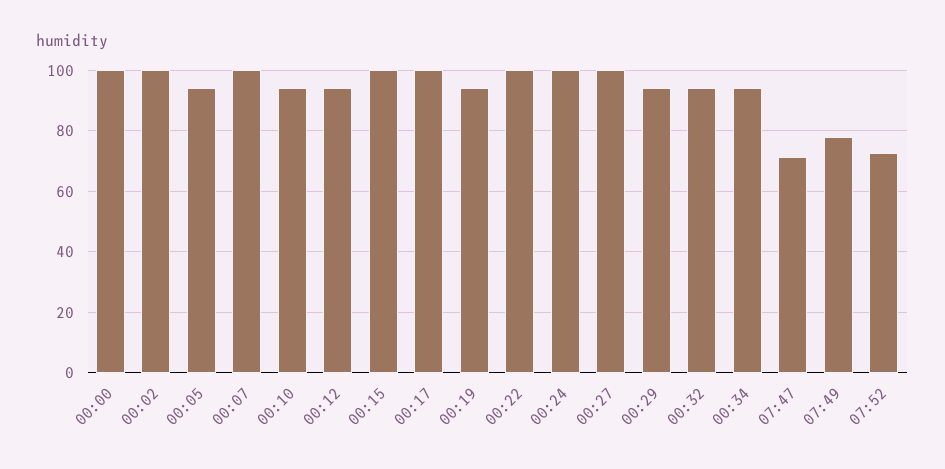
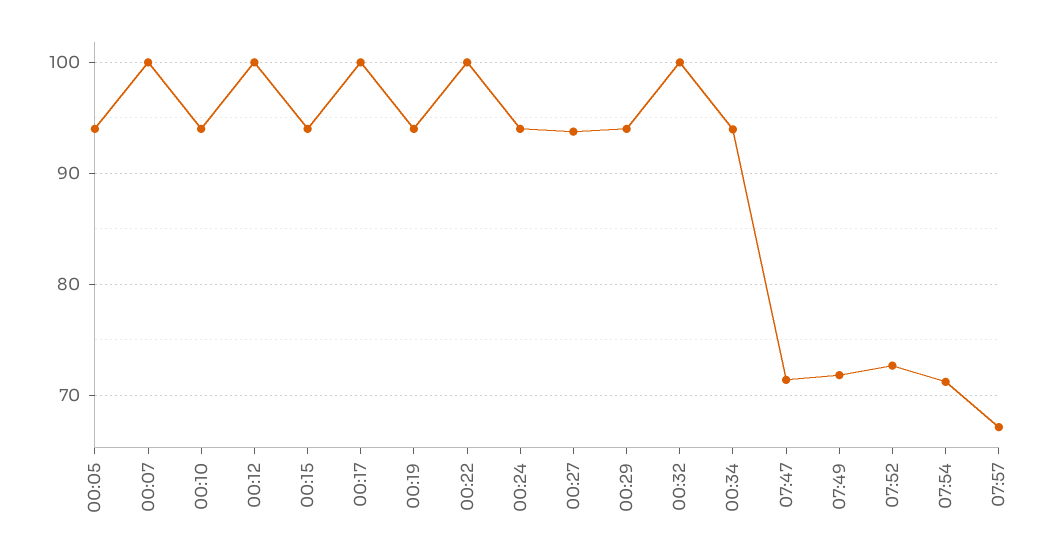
00:00: 100 -> none
00:02: 100 -> none
00:12: 94 -> 100
00:15: 100 -> 94
00:24: 100 -> 94
00:27: 100 -> 94
00:32: 94 -> 100
07:49: 78 -> 72
07:54: none -> 71
07:57: none -> 67

